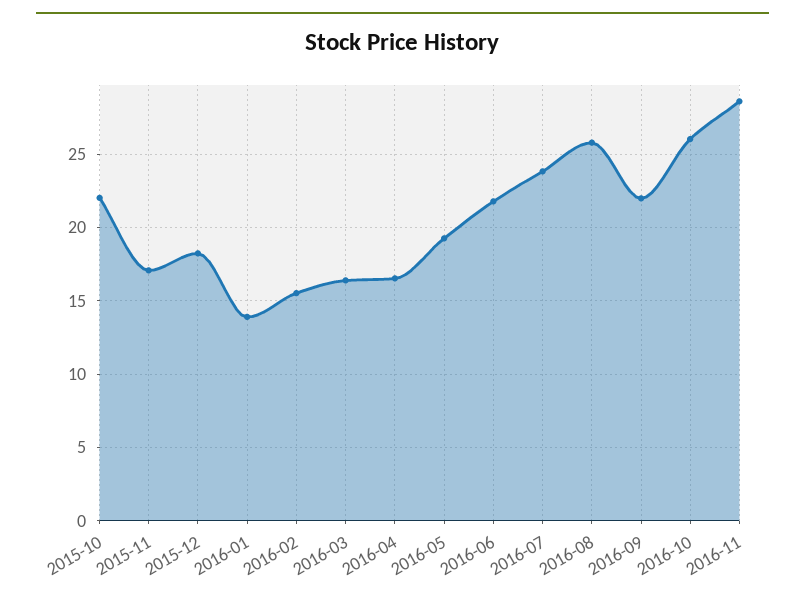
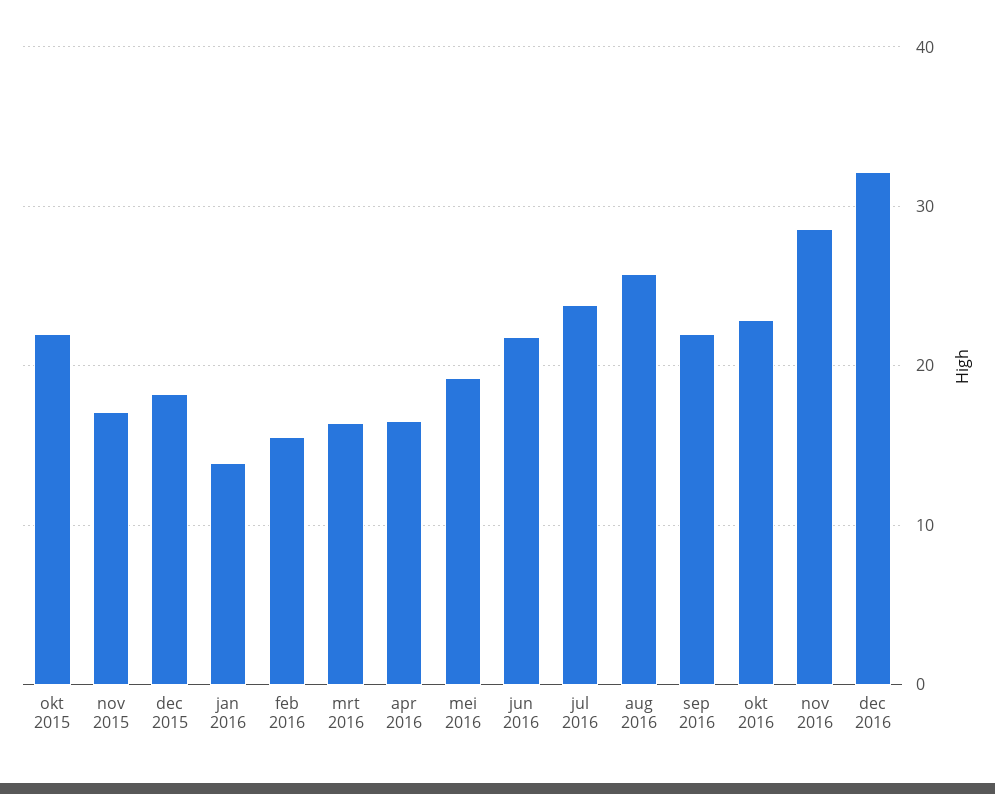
2016-10: 26 -> 23
dec 2016: none -> 32

